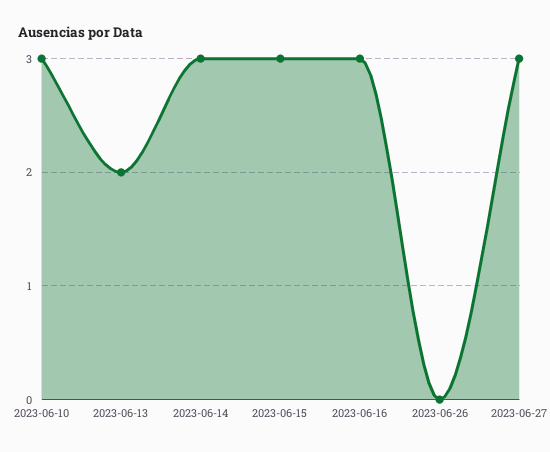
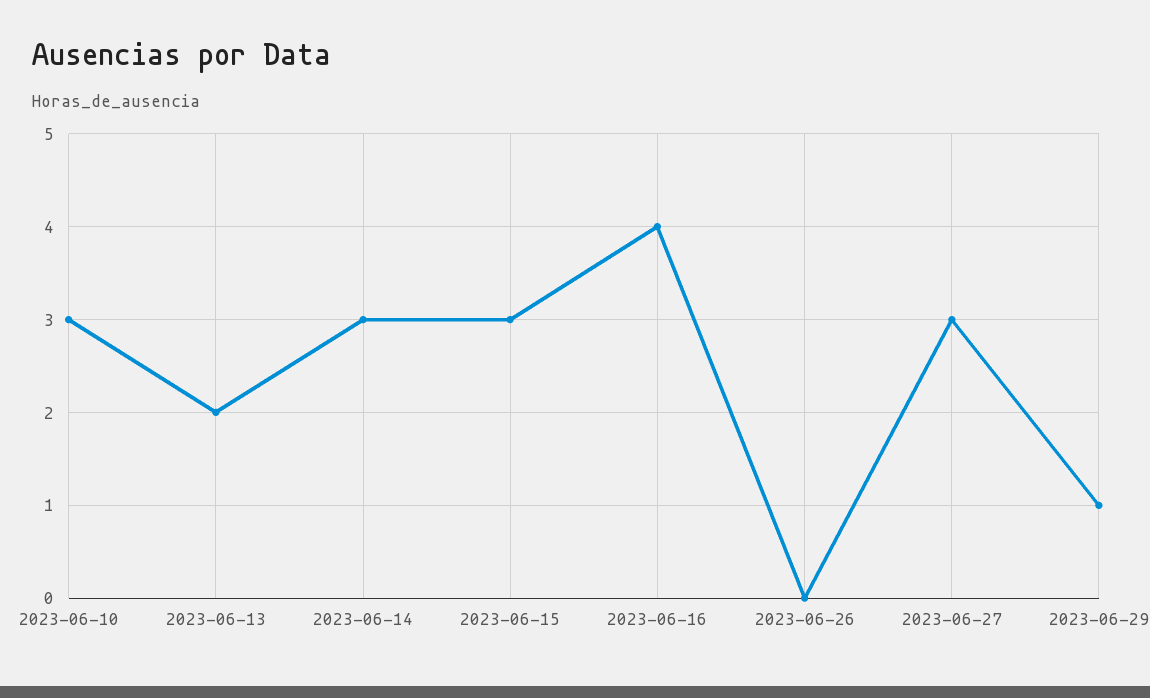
2023-06-16: 3 -> 4
2023-06-29: none -> 1

